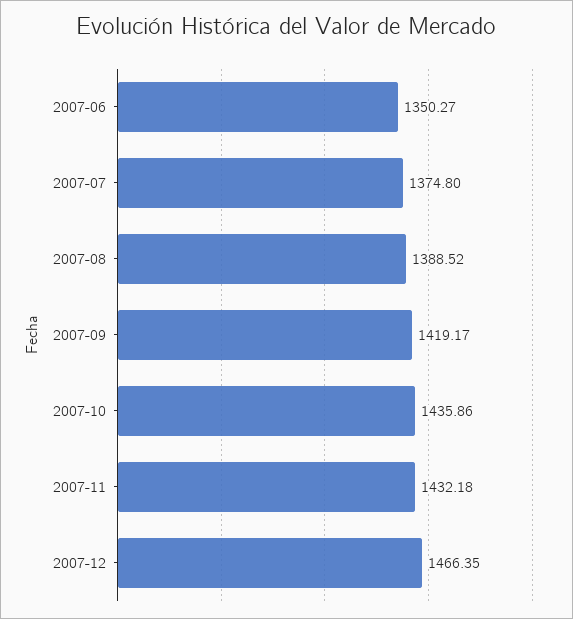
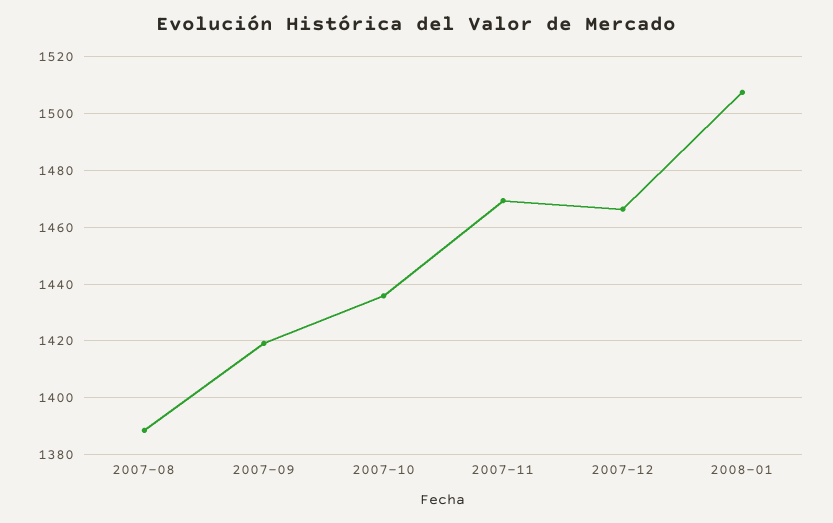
2007-06: 1350.27 -> none
2007-07: 1374.8 -> none
2007-11: 1432.18 -> 1470
2008-01: none -> 1507.5

